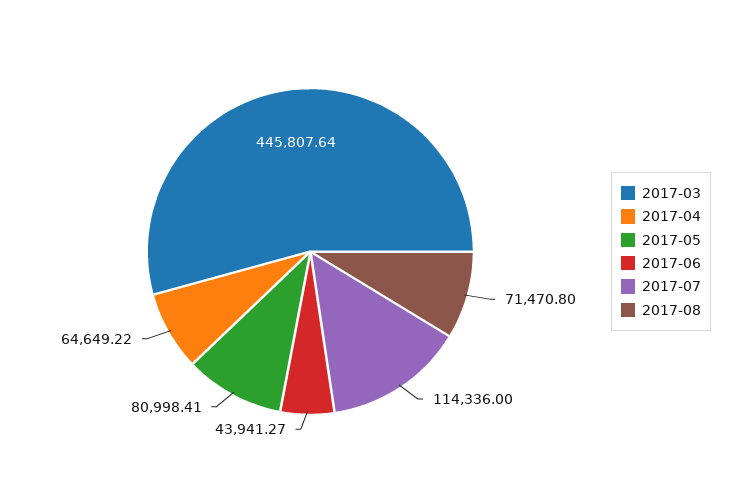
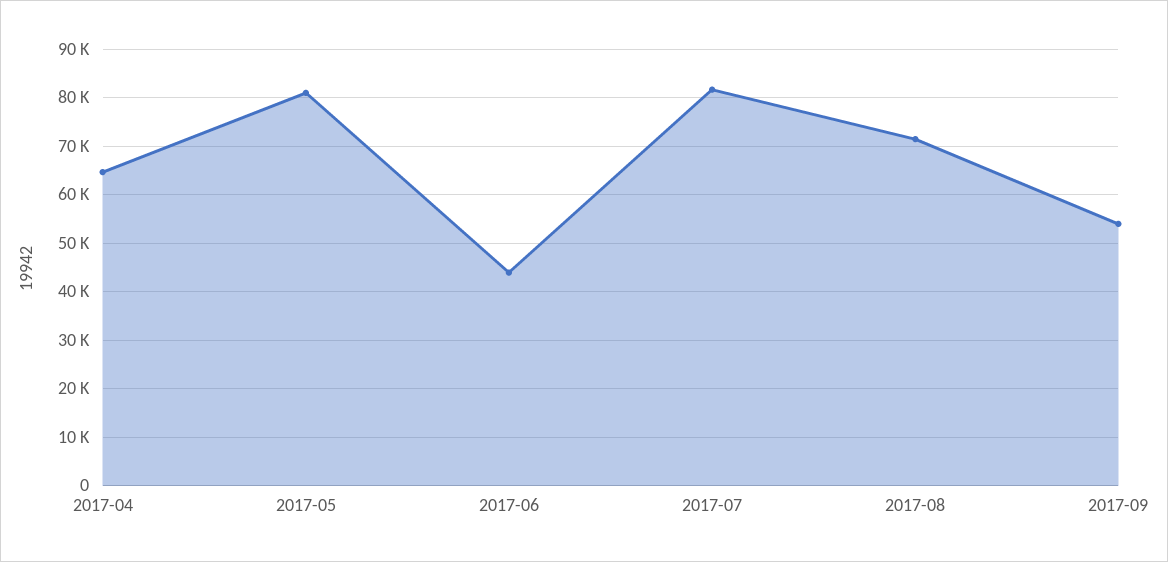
2017-03: 445807.64 -> none
2017-07: 114336 -> 82000
2017-09: none -> 54000

